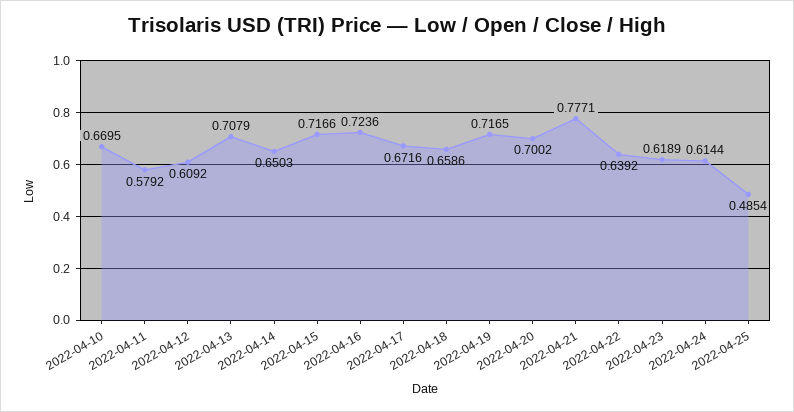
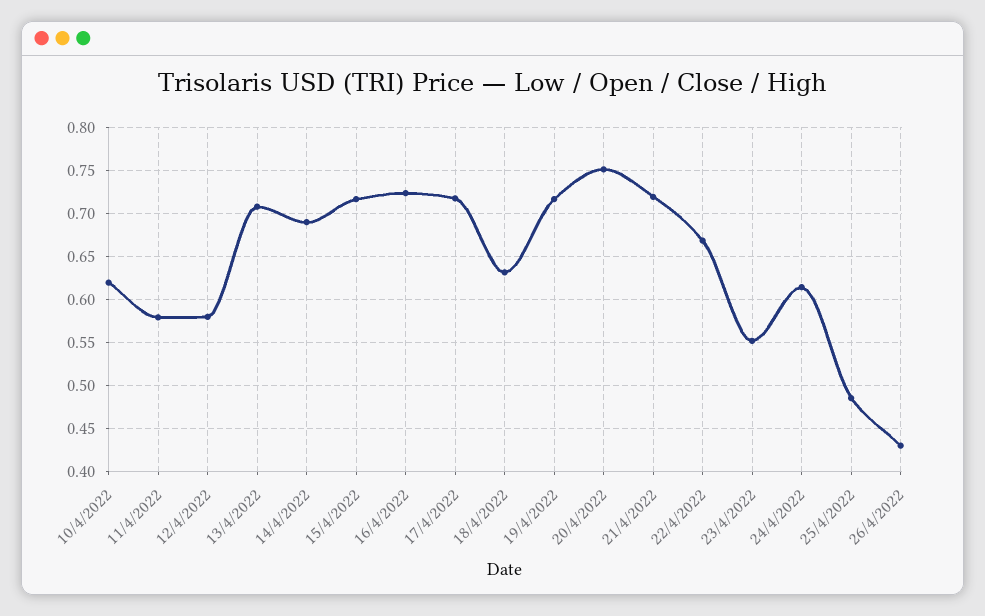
2022-04-10: 0.6695 -> 0.62
2022-04-12: 0.6092 -> 0.58
2022-04-14: 0.6503 -> 0.69
2022-04-17: 0.6716 -> 0.72
2022-04-18: 0.6586 -> 0.63
2022-04-20: 0.7002 -> 0.75
2022-04-21: 0.7771 -> 0.72
2022-04-22: 0.6392 -> 0.67
2022-04-23: 0.6189 -> 0.55
26/4/2022: none -> 0.43

